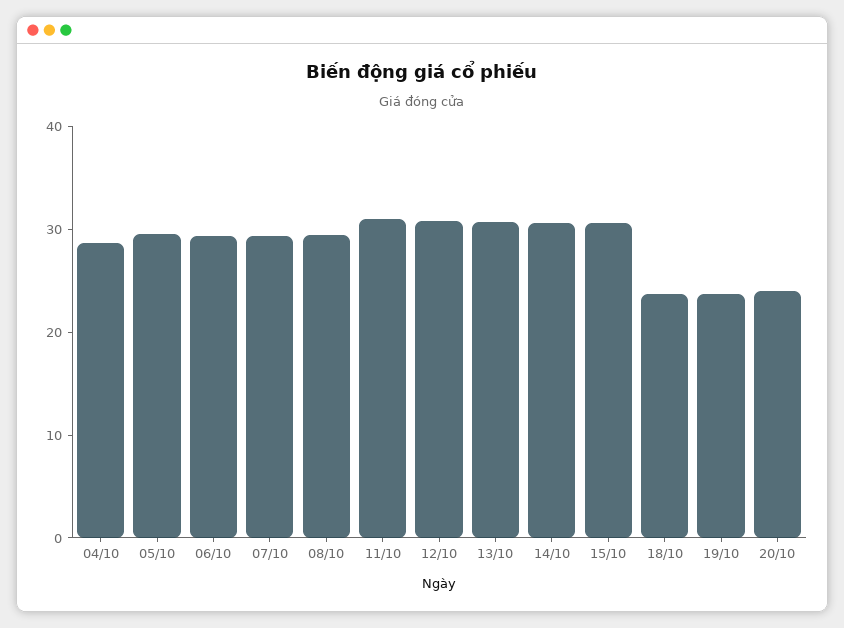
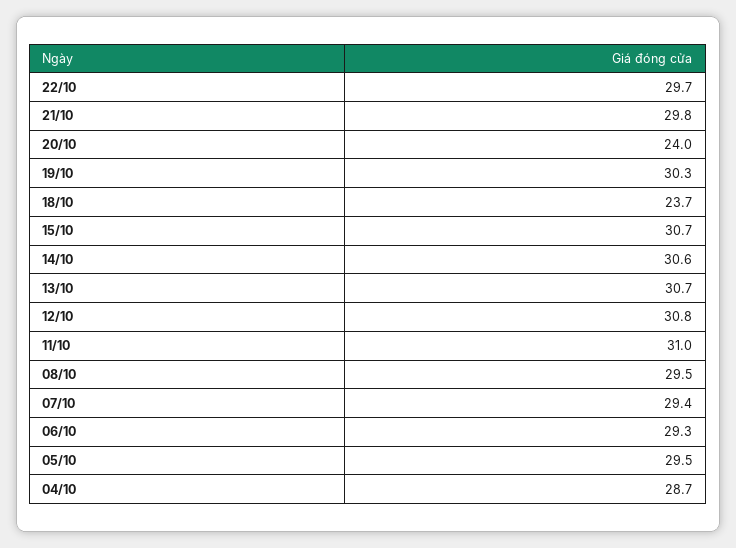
19/10: 24 -> 30.3
22/10: none -> 29.7
21/10: none -> 29.8

